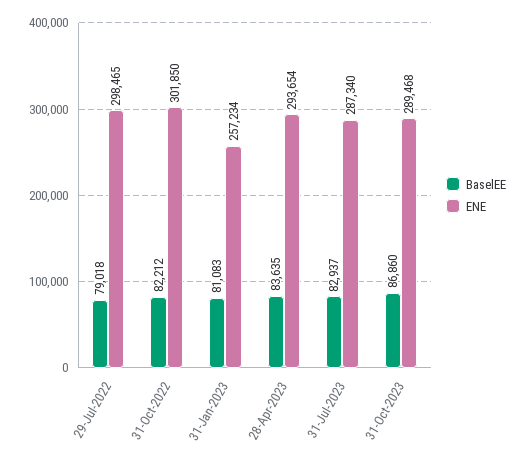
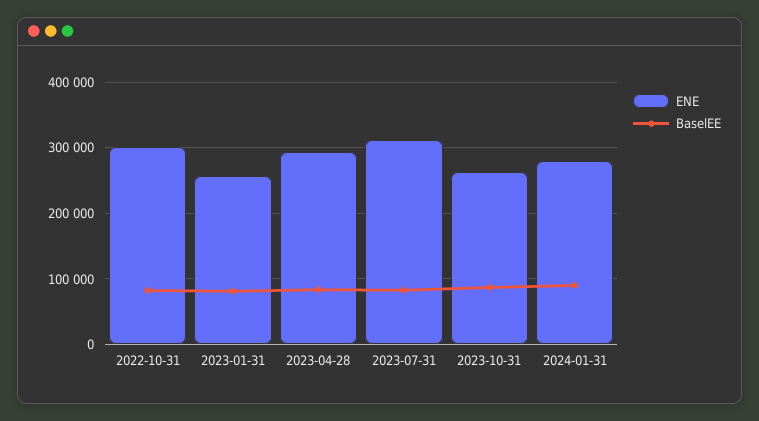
BaselEE, 29-Jul-2022: 79018 -> none
ENE, 29-Jul-2022: 298465 -> none
ENE, 31-Jul-2023: 287340 -> 310000
ENE, 31-Oct-2023: 289468 -> 260000
ENE, 2024-01-31: none -> 280000
BaselEE, 2024-01-31: none -> 90000

